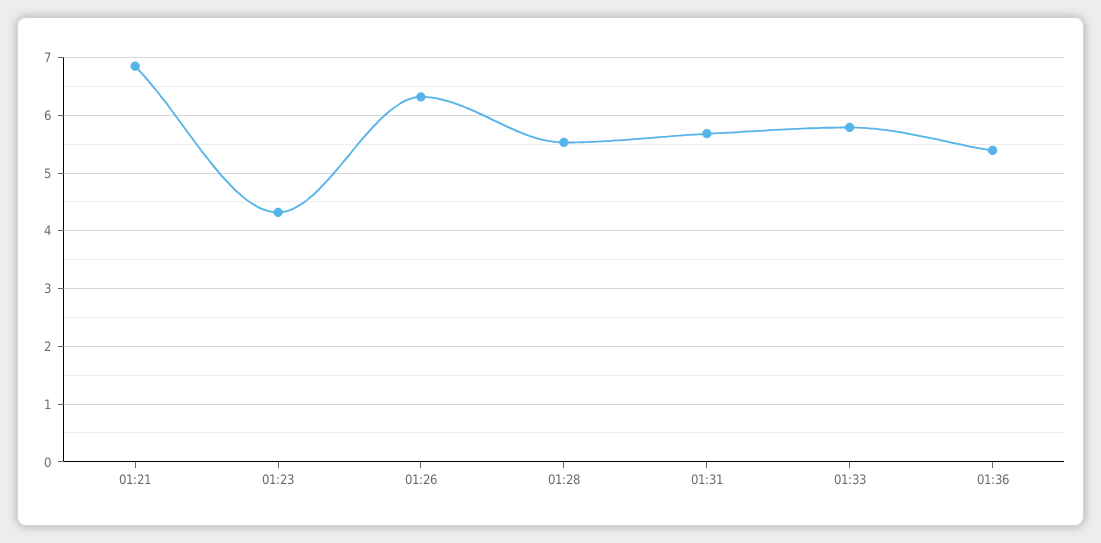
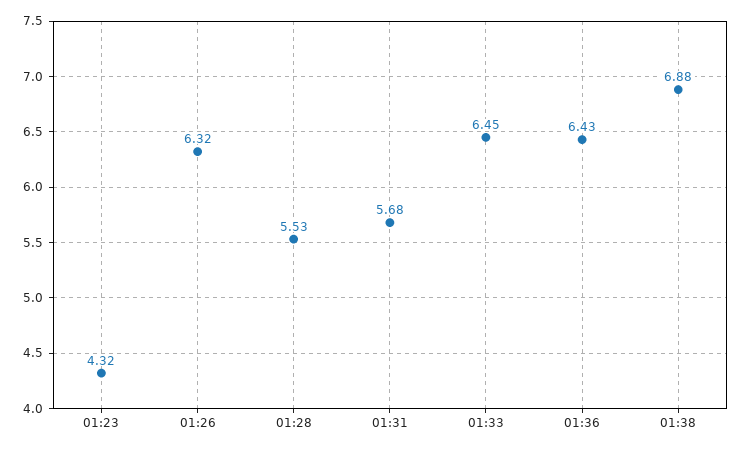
01:21: 6.8 -> none
01:33: 5.8 -> 6.45
01:36: 5.4 -> 6.43
01:38: none -> 6.88

